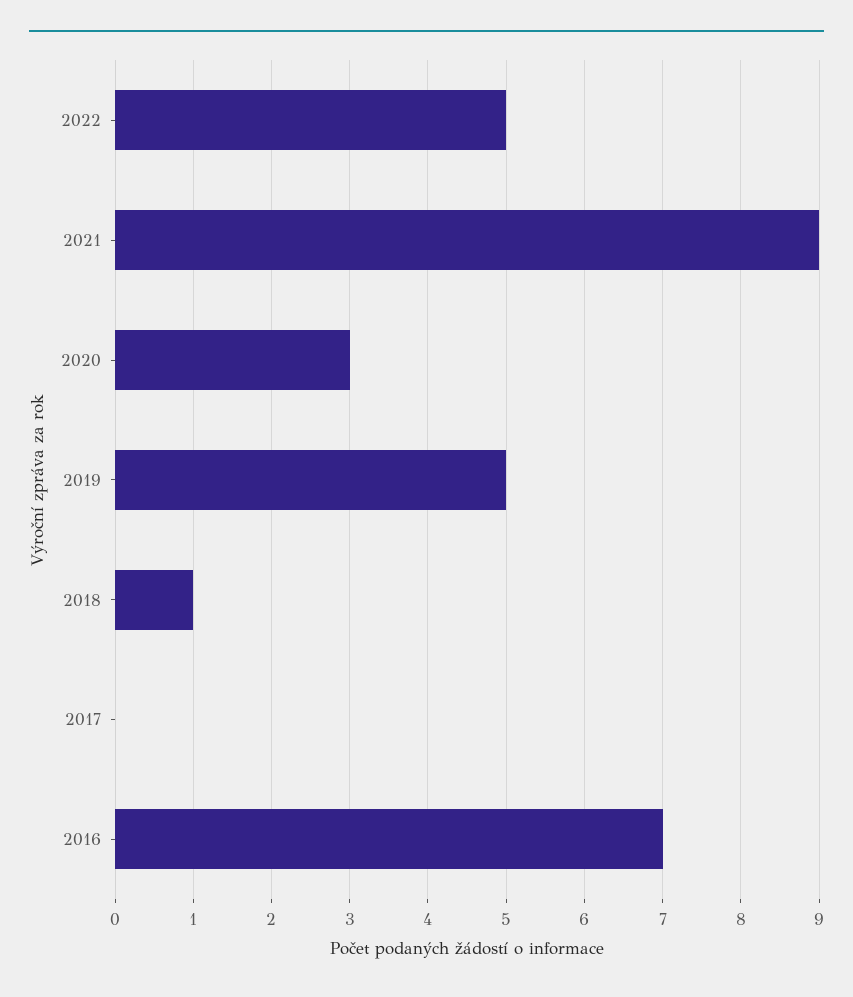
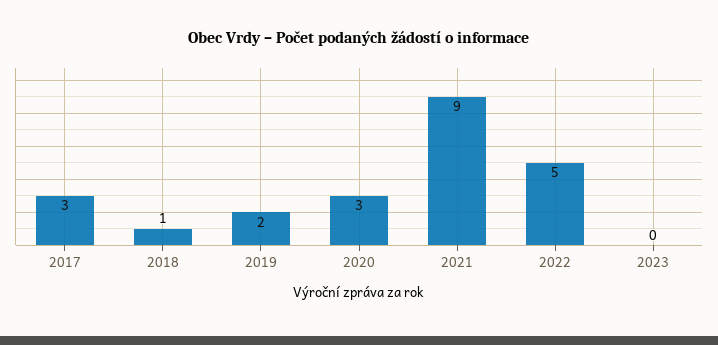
2019: 5 -> 2
2017: 0 -> 3
2016: 7 -> none
2023: none -> 0

